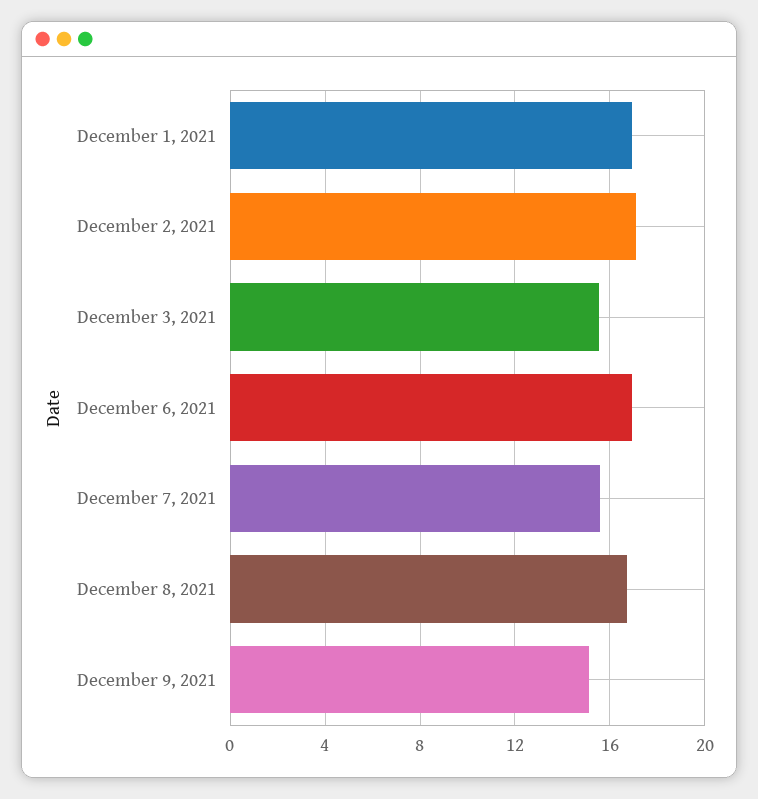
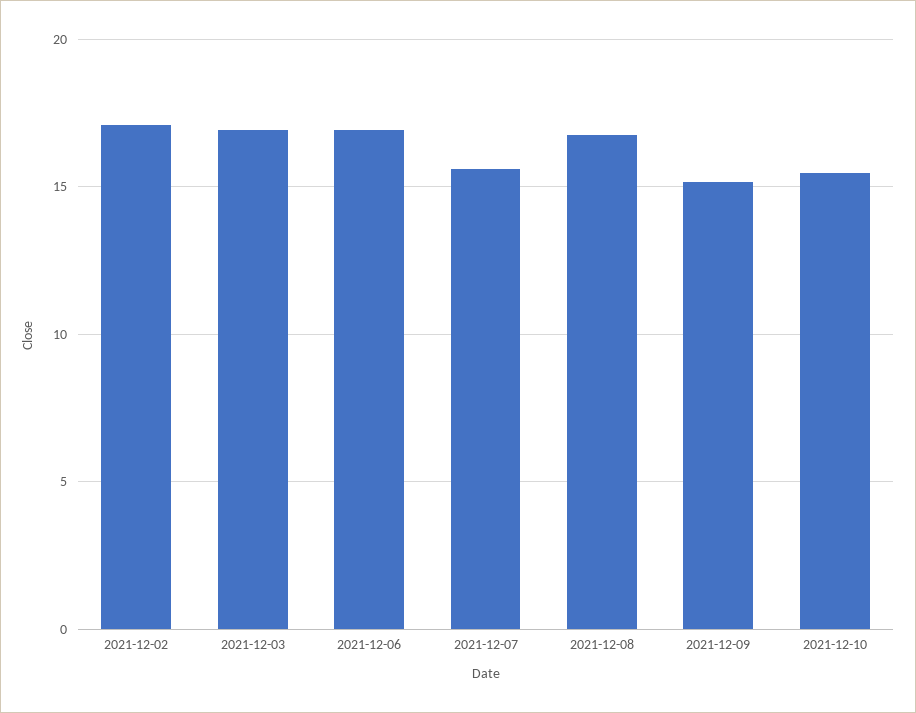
December 1, 2021: 17 -> none
December 3, 2021: 15.5 -> 17
2021-12-10: none -> 15.5

